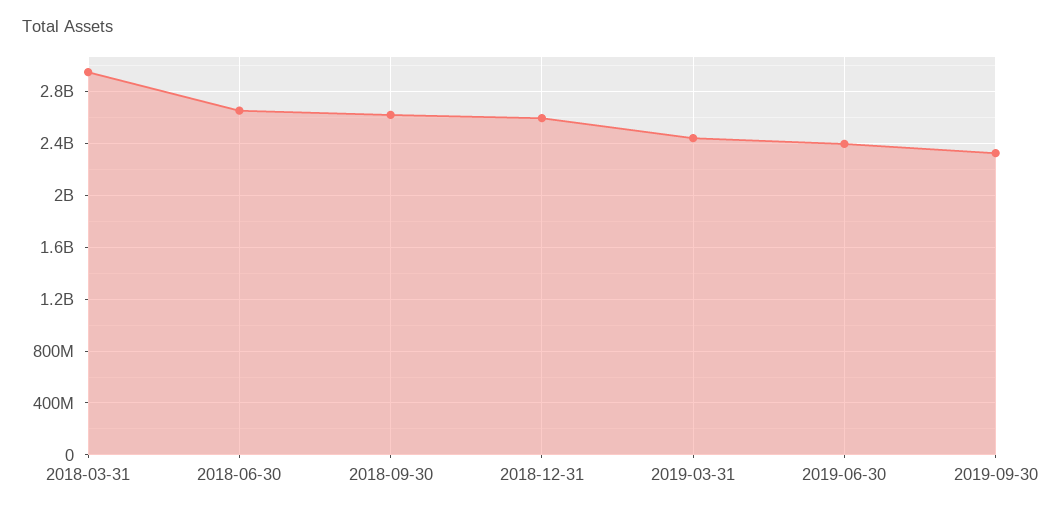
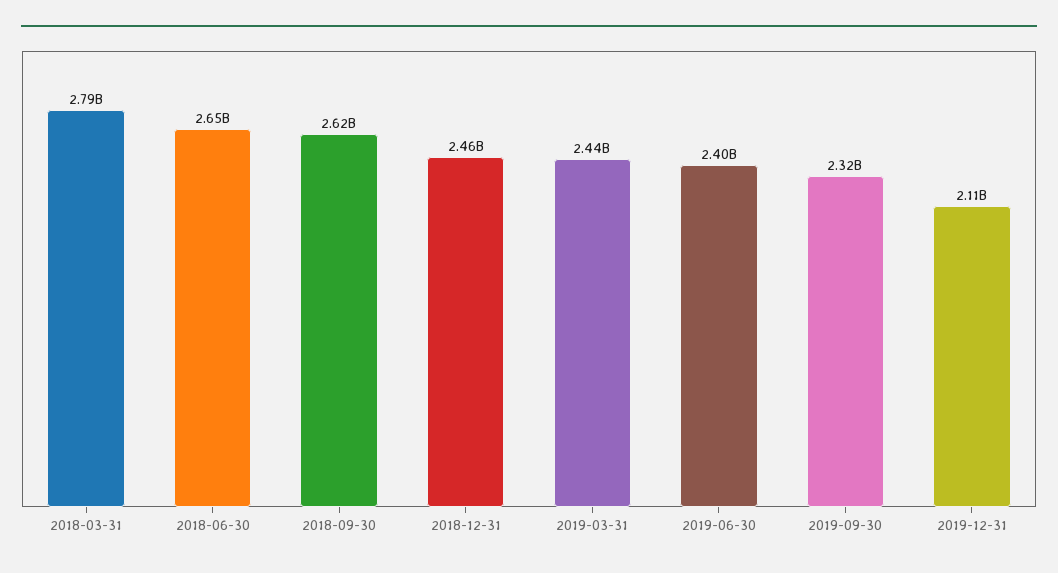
2018-03-31: 2950000000 -> 2790000000
2018-12-31: 2600000000 -> 2460000000
2019-12-31: none -> 2110000000

